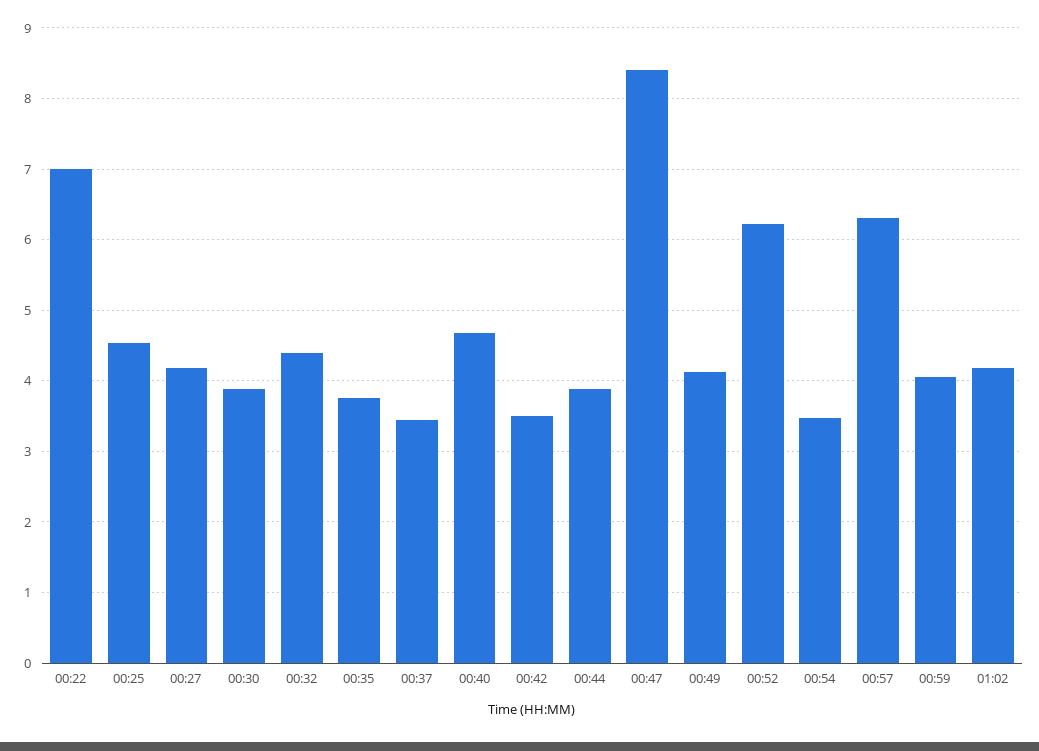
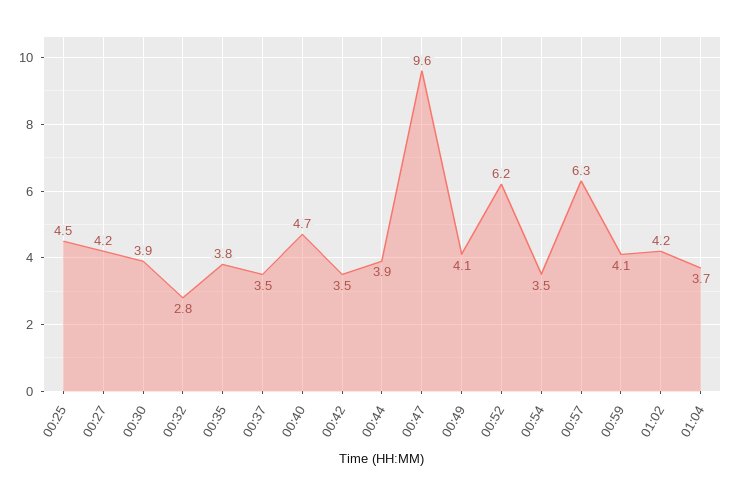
00:22: 7 -> none
00:32: 4.4 -> 2.8
00:47: 8.4 -> 9.6
01:04: none -> 3.7

